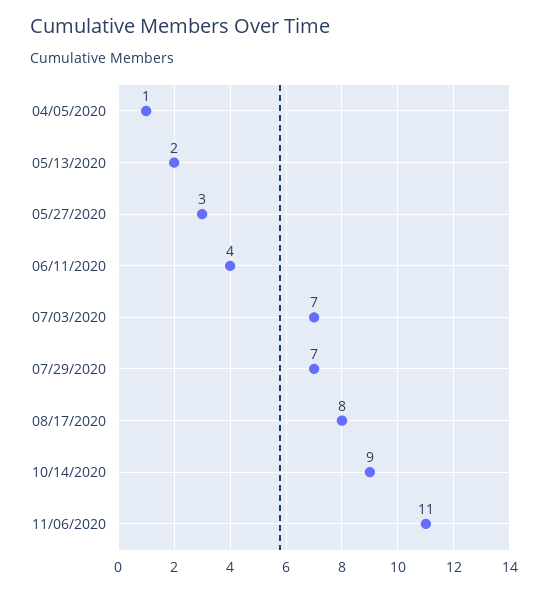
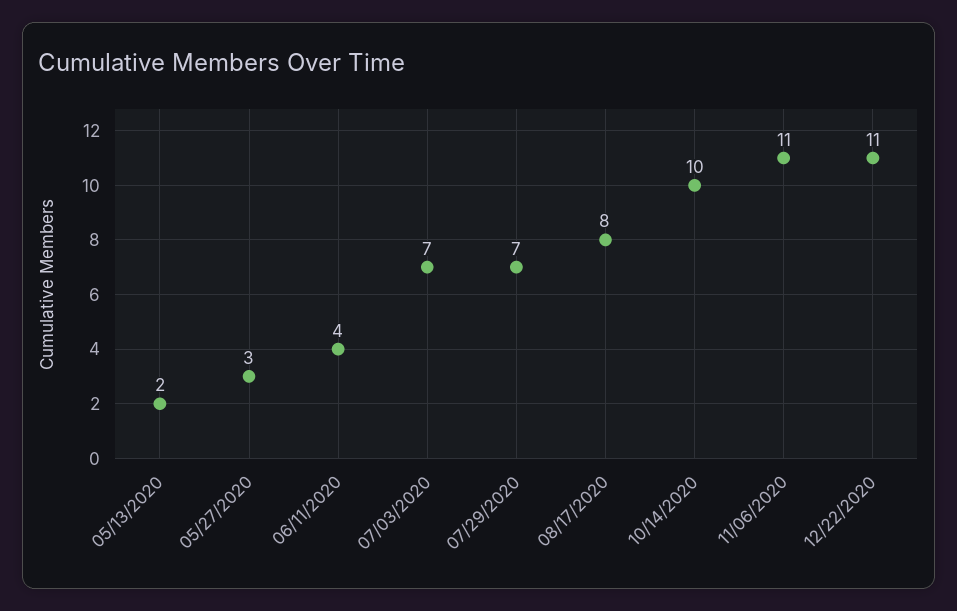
04/05/2020: 1 -> none
10/14/2020: 9 -> 10
12/22/2020: none -> 11

